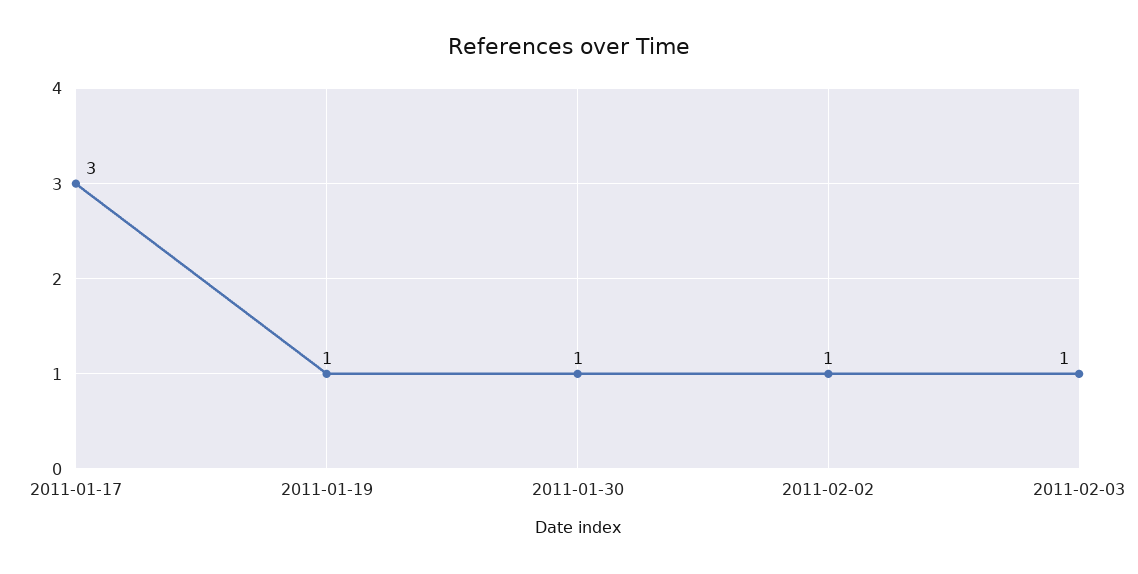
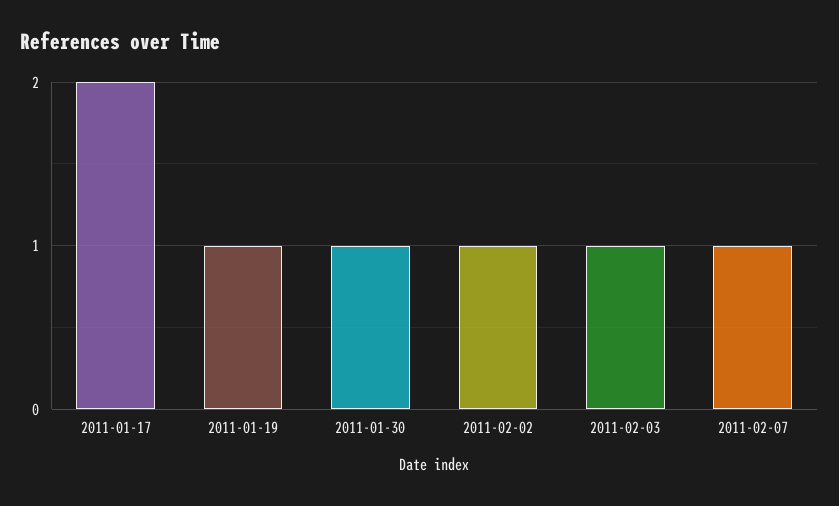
2011-01-17: 3 -> 2
2011-02-07: none -> 1

